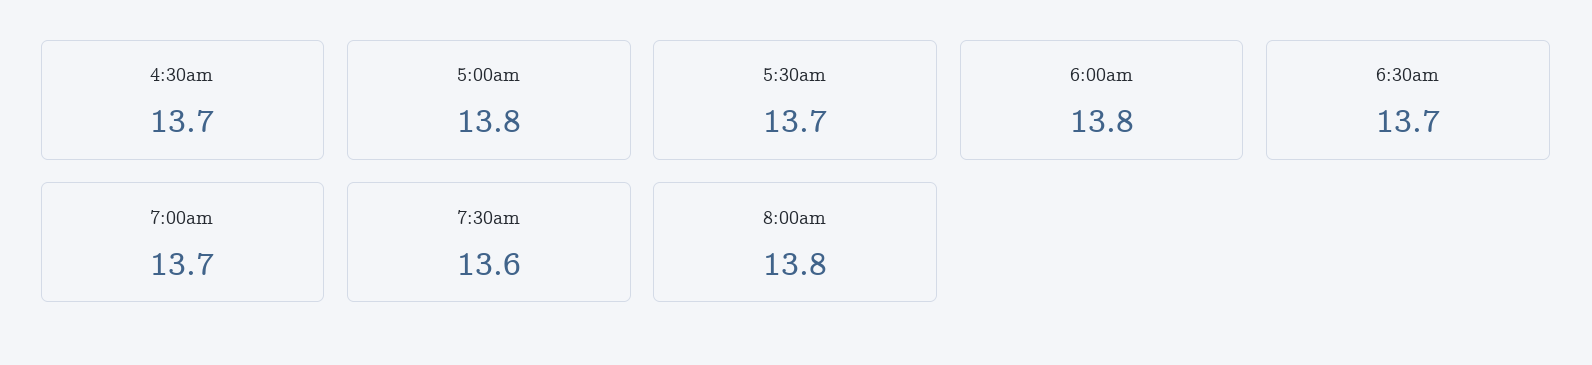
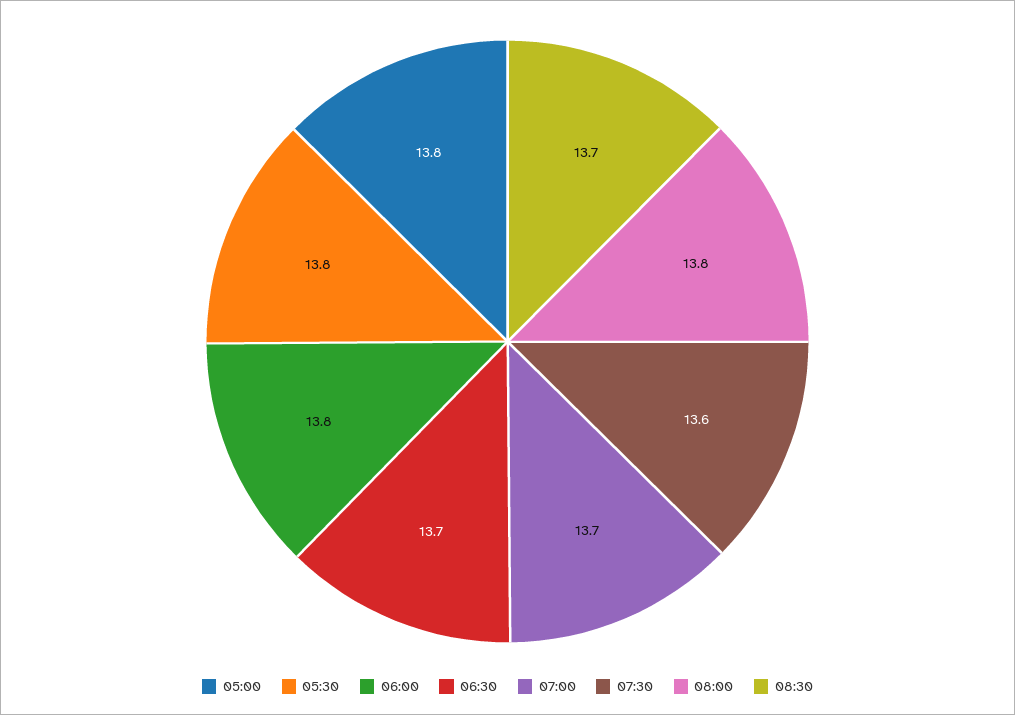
4:30am: 13.7 -> none
5:30am: 13.7 -> 13.8
08:30: none -> 13.7

